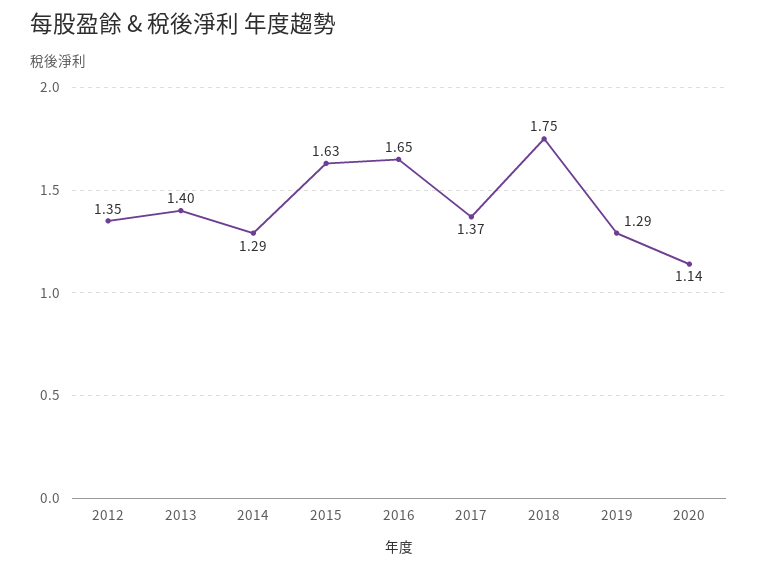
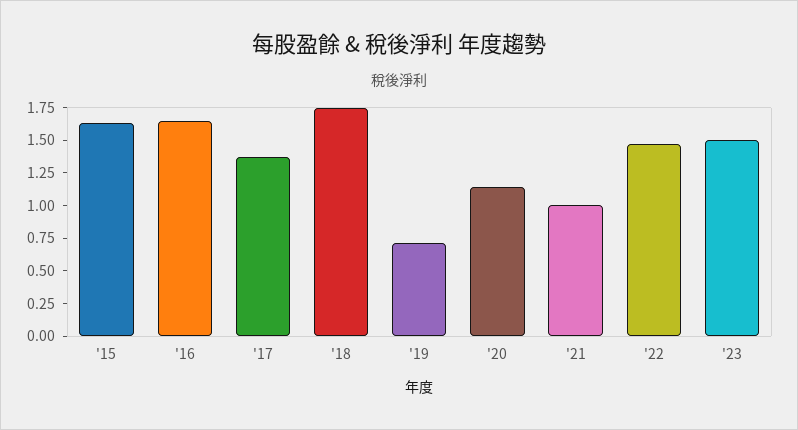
2012: 1.35 -> none
2013: 1.4 -> none
2014: 1.29 -> none
2019: 1.29 -> 0.75
'21: none -> 1
'22: none -> 1.5
'23: none -> 1.5

